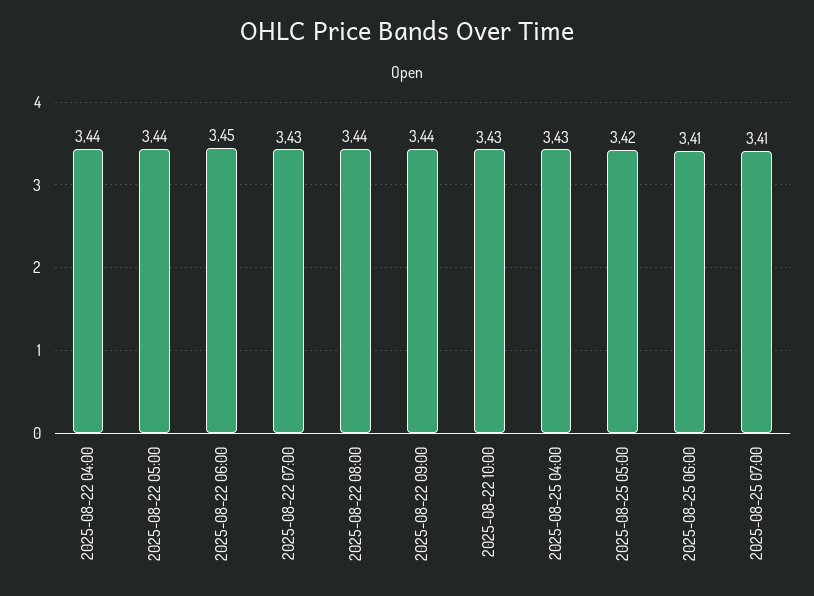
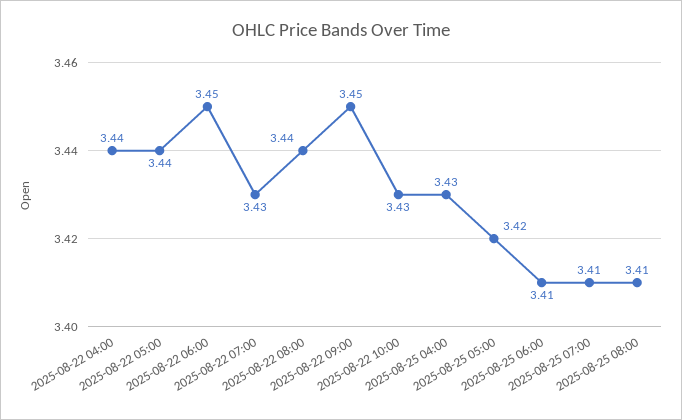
2025-08-22 09:00: 3.44 -> 3.45
2025-08-25 08:00: none -> 3.41

